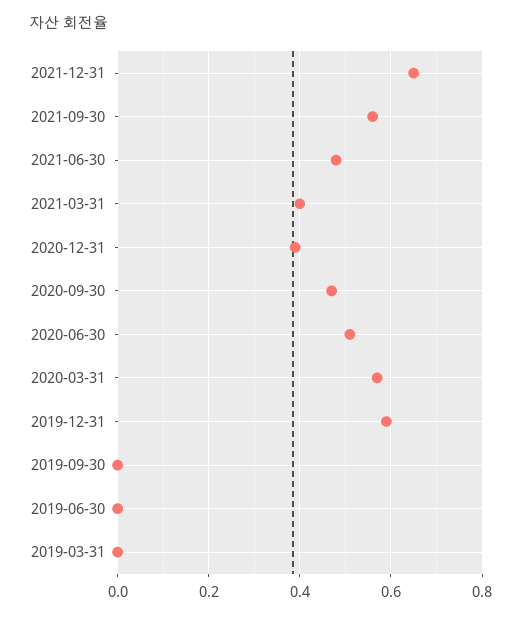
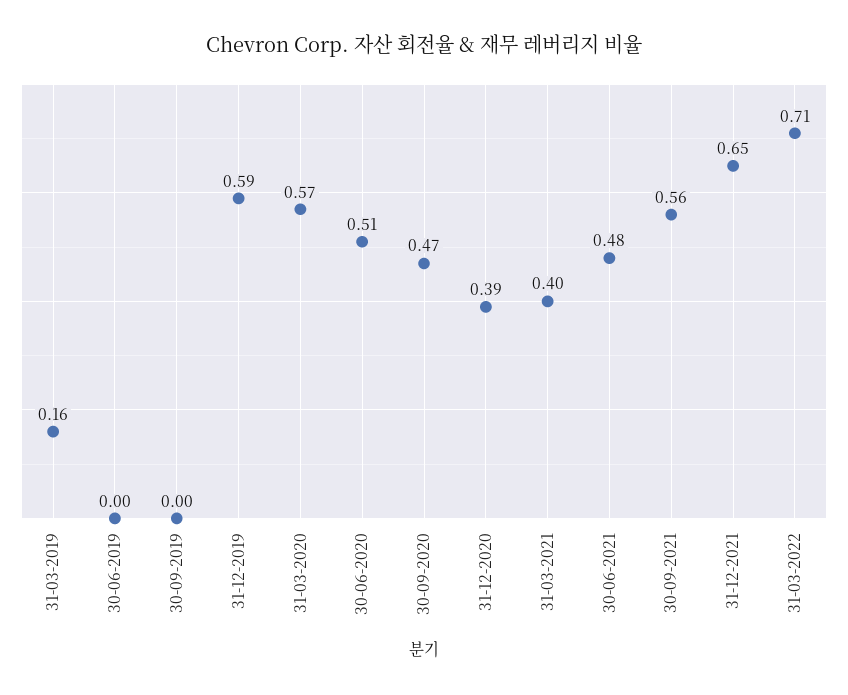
2019-03-31: 0 -> 0.16
31-03-2022: none -> 0.71

